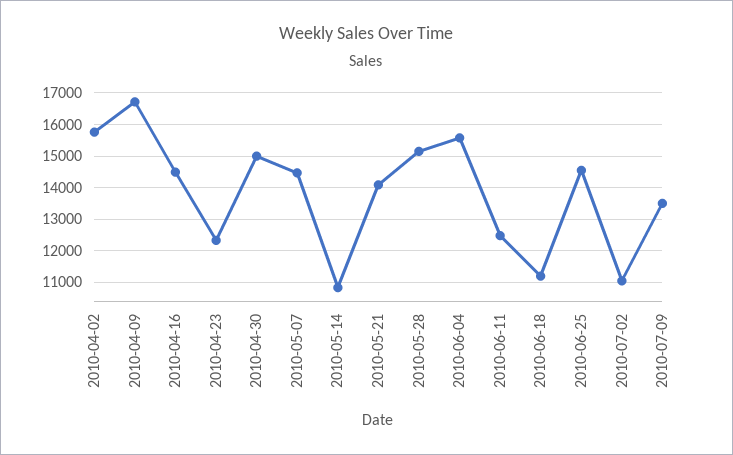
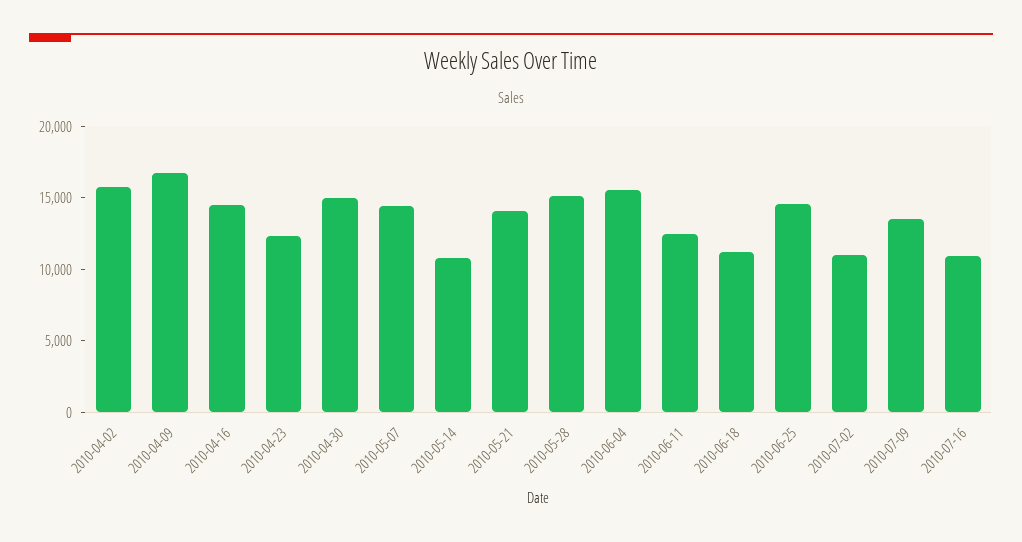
2010-07-16: none -> 11000

